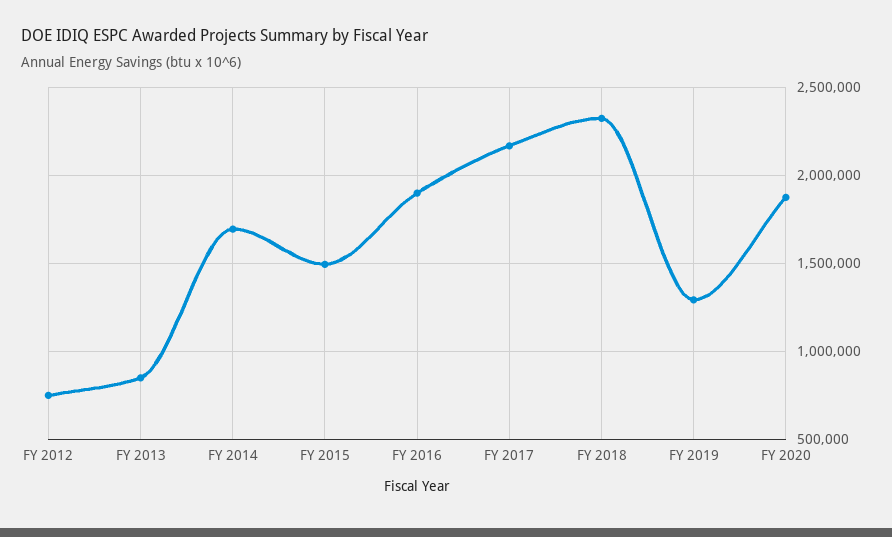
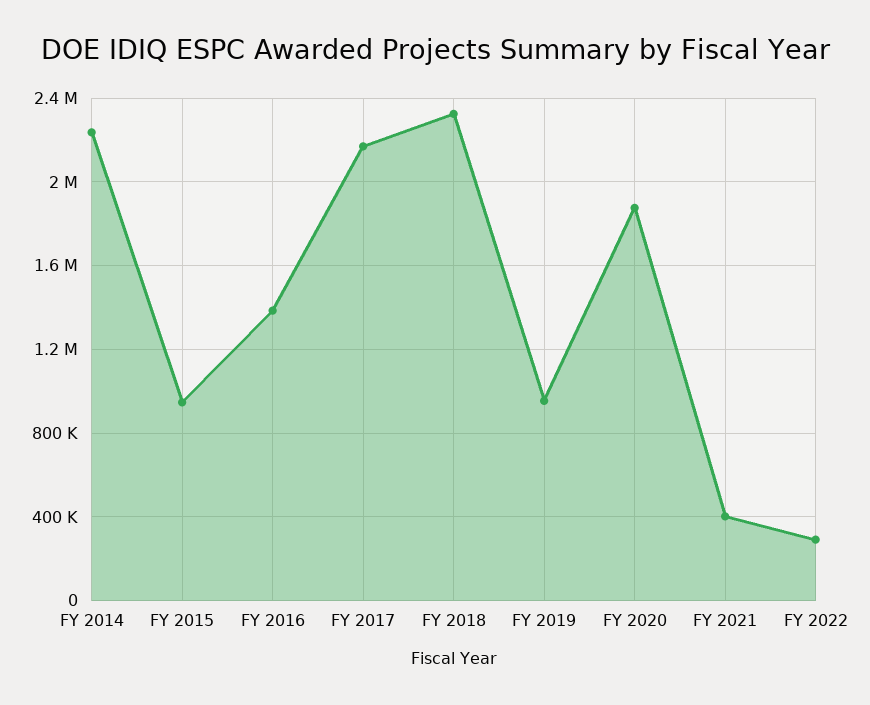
FY 2012: 750000 -> none
FY 2013: 850000 -> none
FY 2014: 1700000 -> 2250000
FY 2015: 1500000 -> 950000
FY 2016: 1900000 -> 1400000
FY 2019: 1300000 -> 950000
FY 2021: none -> 400000
FY 2022: none -> 300000

